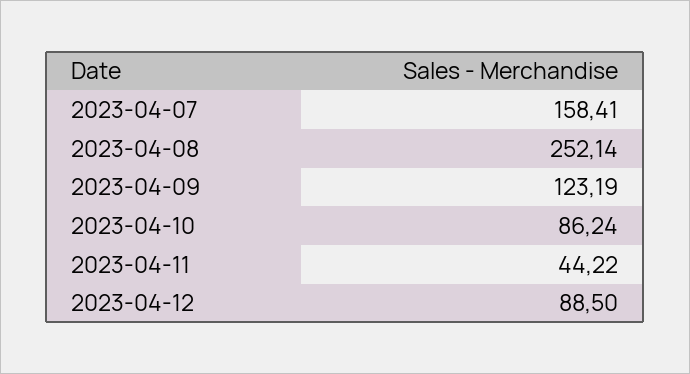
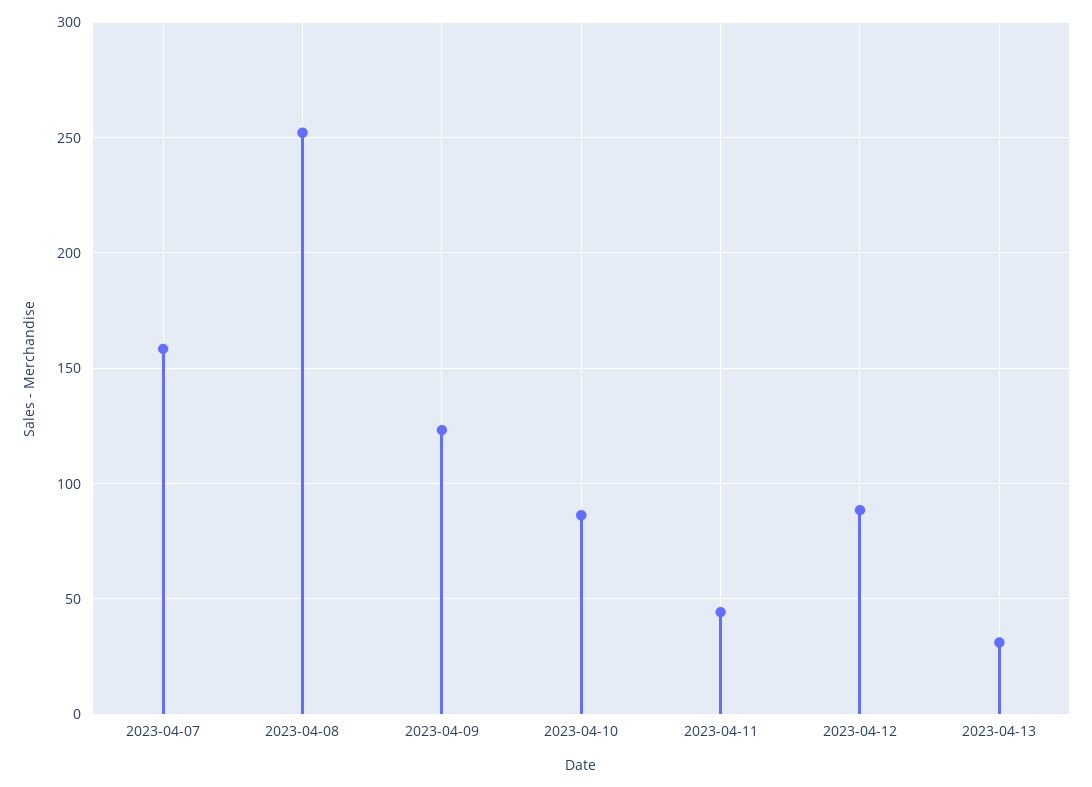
2023-04-13: none -> 30

